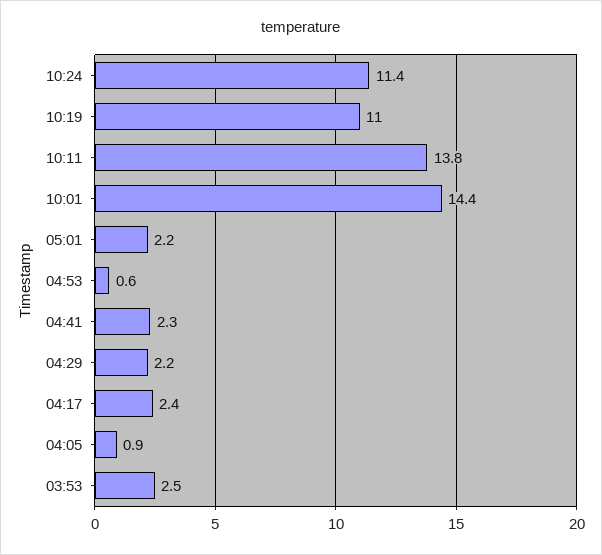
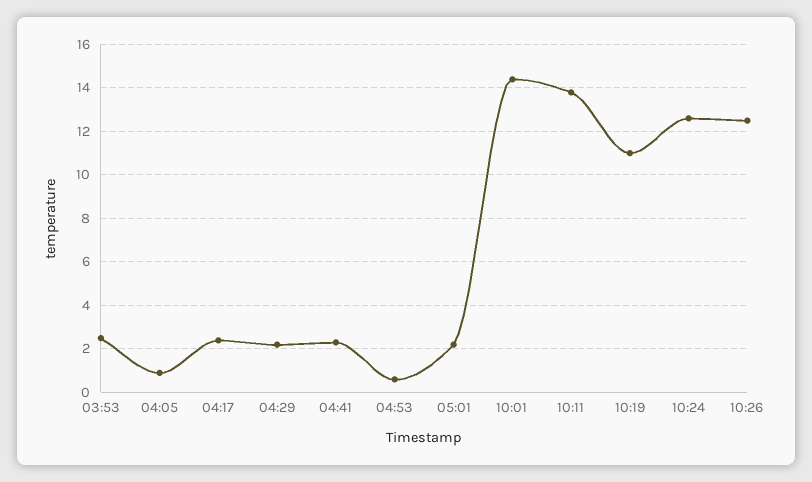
10:24: 11.4 -> 12.5
10:26: none -> 12.5

